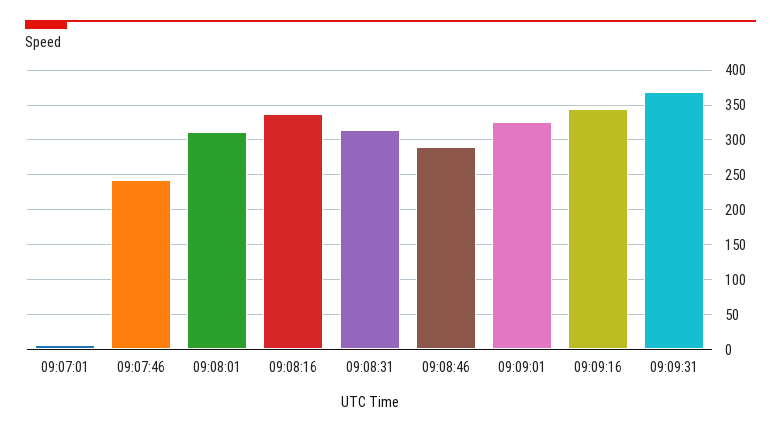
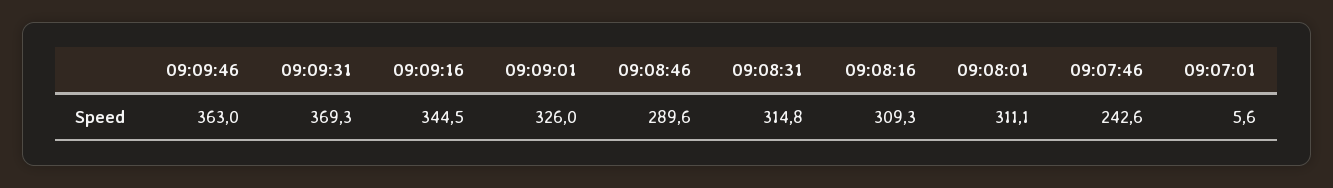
09:08:16: 340 -> 309.3
09:09:46: none -> 363

